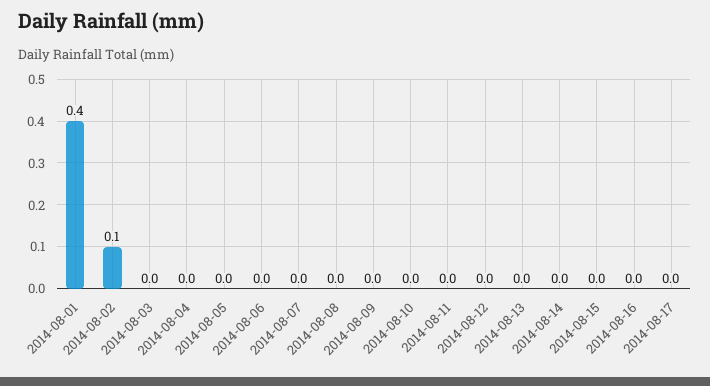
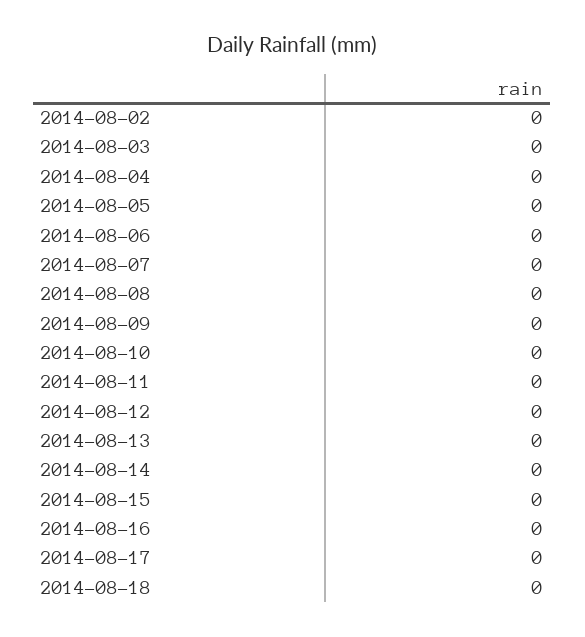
2014-08-01: 0.4 -> none
2014-08-02: 0.1 -> 0
2014-08-18: none -> 0

